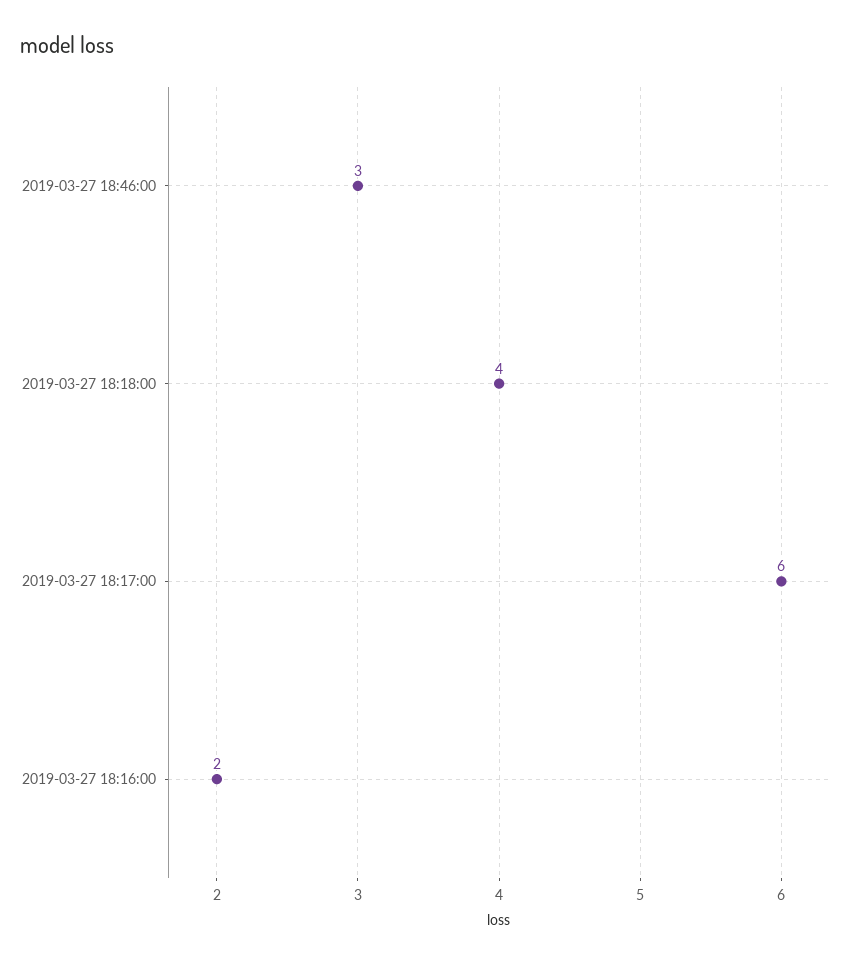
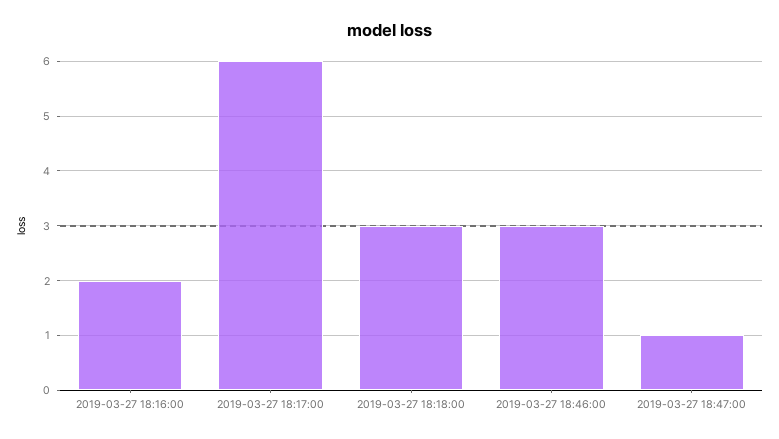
2019-03-27 18:18:00: 4 -> 3
2019-03-27 18:47:00: none -> 1

